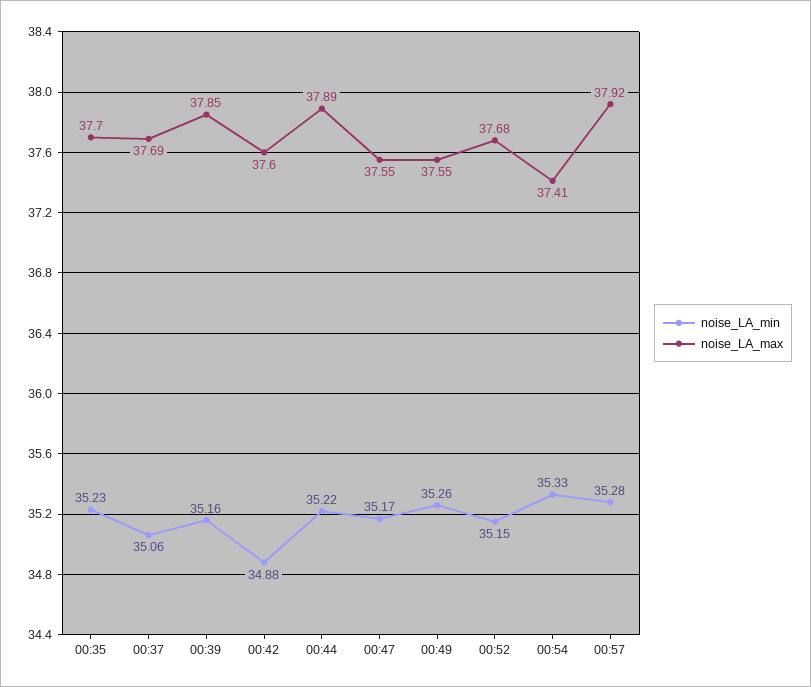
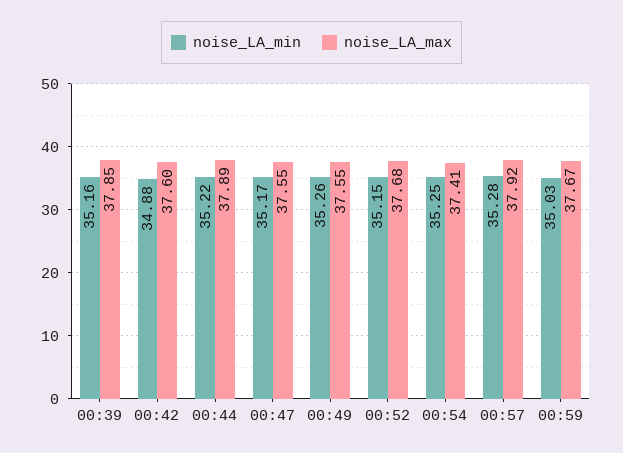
noise_LA_min, 00:35: 35.23 -> none
noise_LA_max, 00:35: 37.7 -> none
noise_LA_min, 00:37: 35.06 -> none
noise_LA_max, 00:37: 37.69 -> none
noise_LA_min, 00:54: 35.33 -> 35.25
noise_LA_min, 00:59: none -> 35.03
noise_LA_max, 00:59: none -> 37.67

